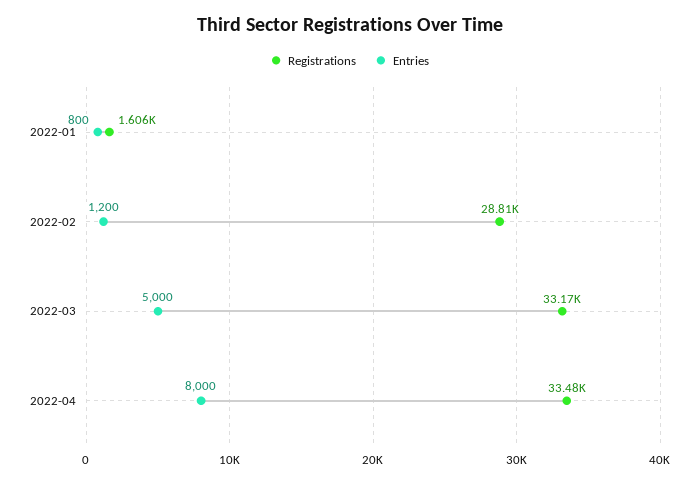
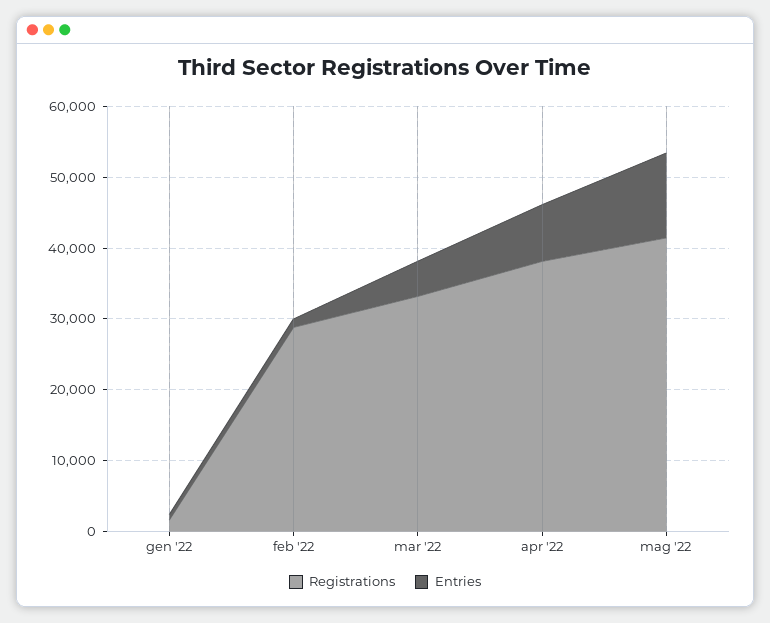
Registrations, 2022-04: 33480 -> 38000
Registrations, mag '22: none -> 42000
Entries, mag '22: none -> 12000

